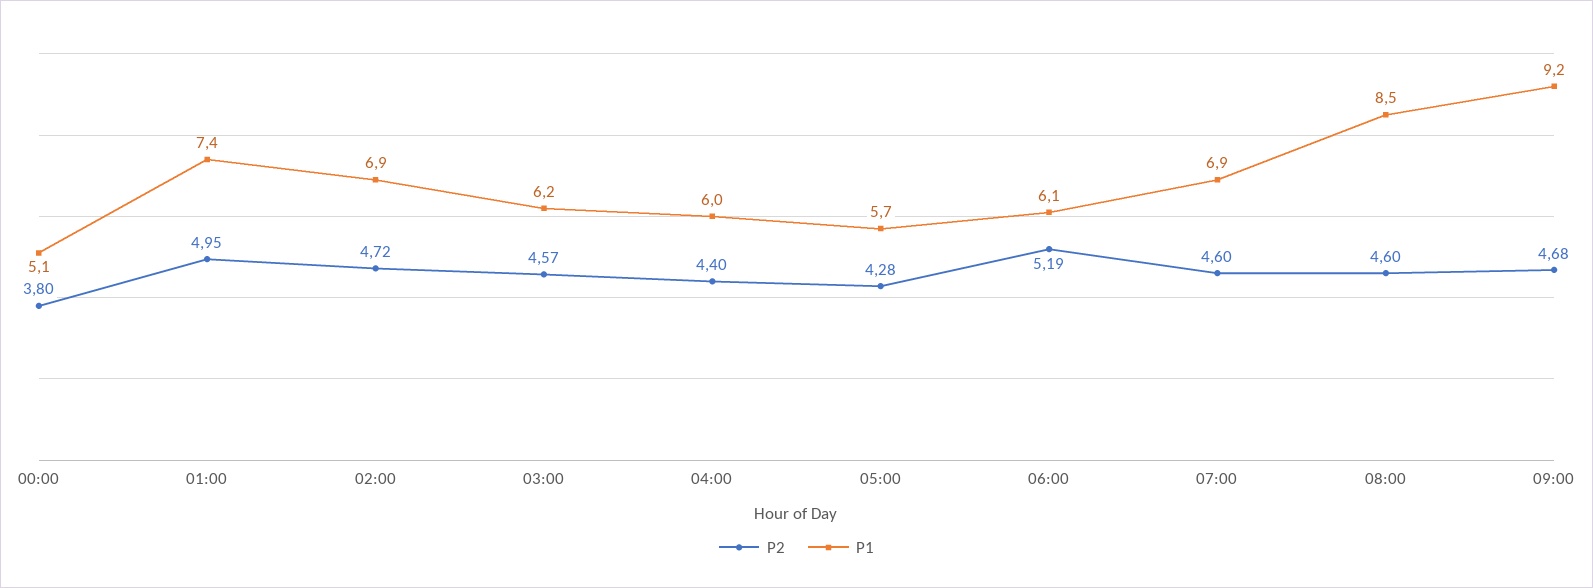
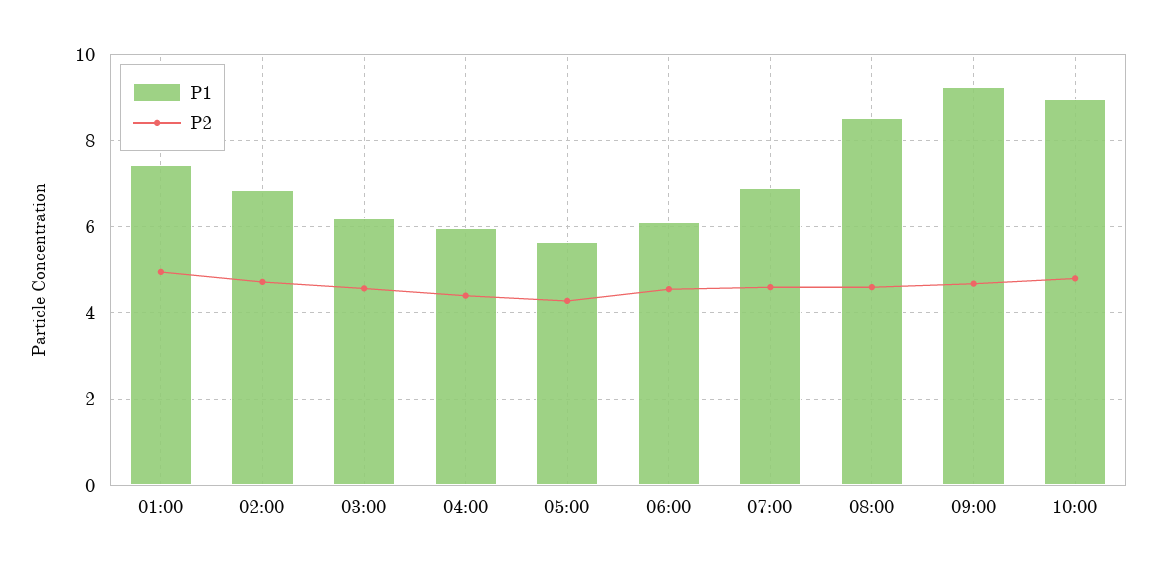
P2, 00:00: 3.8 -> none
P1, 00:00: 5.1 -> none
P2, 06:00: 5.19 -> 4.6
P1, 10:00: none -> 9
P2, 10:00: none -> 4.8

